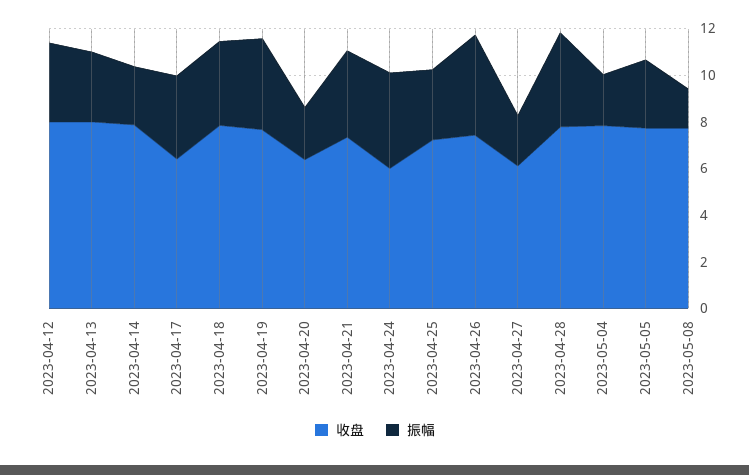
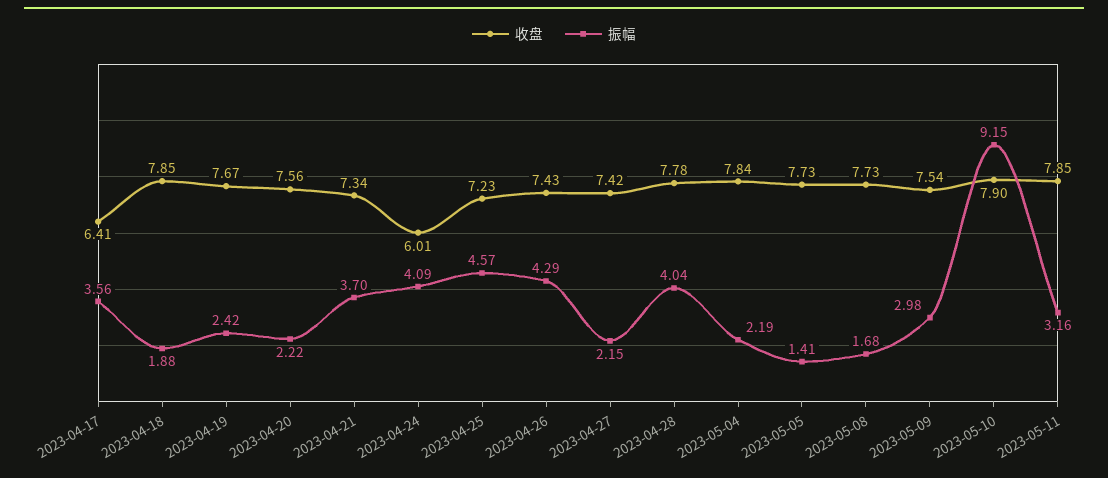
收盘, 2023-04-12: 8 -> none
振幅, 2023-04-12: 3.5 -> none
收盘, 2023-04-13: 8 -> none
振幅, 2023-04-13: 3 -> none
收盘, 2023-04-14: 8 -> none
振幅, 2023-04-14: 2.5 -> none
振幅, 2023-04-18: 3.5 -> 1.88
振幅, 2023-04-19: 4 -> 2.42
收盘, 2023-04-20: 6.5 -> 7.56
振幅, 2023-04-25: 3 -> 4.57
收盘, 2023-04-27: 6 -> 7.42
振幅, 2023-05-05: 3 -> 1.41
收盘, 2023-05-09: none -> 7.54
振幅, 2023-05-09: none -> 2.98
收盘, 2023-05-10: none -> 7.9
振幅, 2023-05-10: none -> 9.15
收盘, 2023-05-11: none -> 7.85
振幅, 2023-05-11: none -> 3.16

